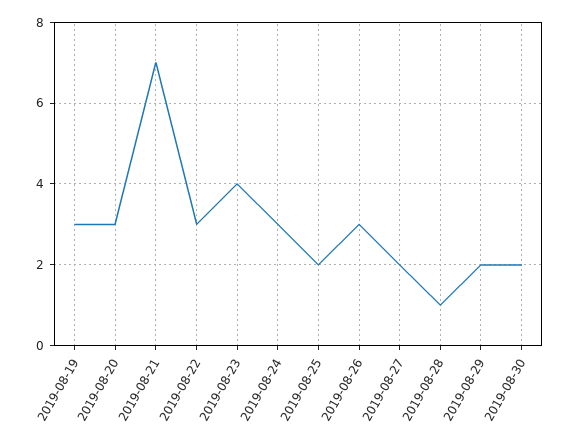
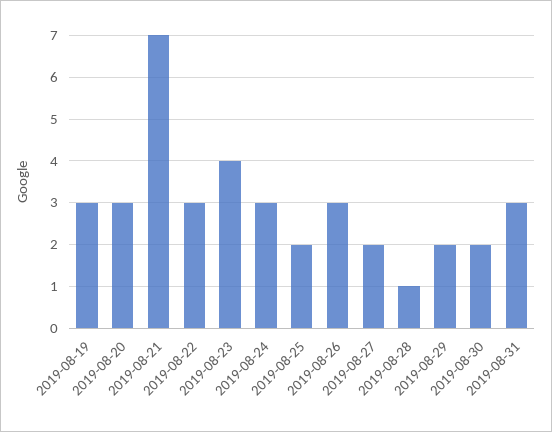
2019-08-31: none -> 3

